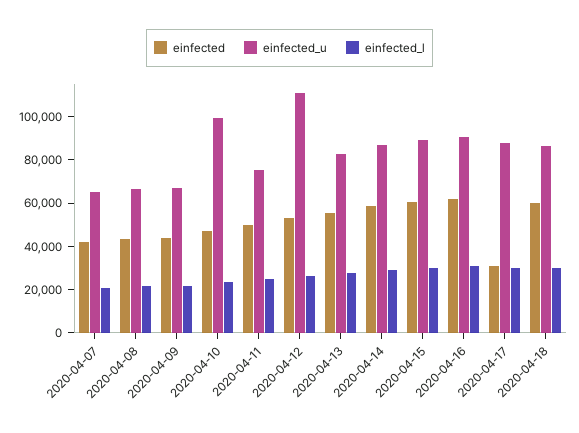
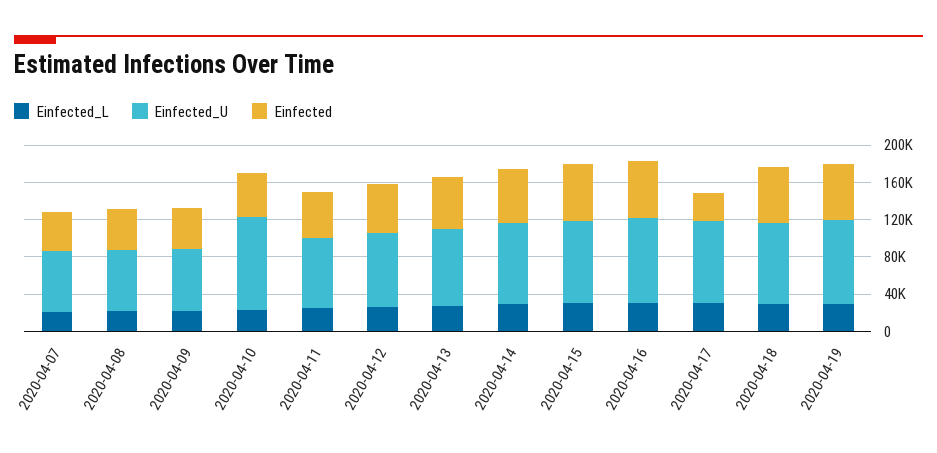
einfected_u, 2020-04-12: 110000 -> 80000
einfected_l, 2020-04-19: none -> 30000
einfected_u, 2020-04-19: none -> 90000
einfected, 2020-04-19: none -> 60000

